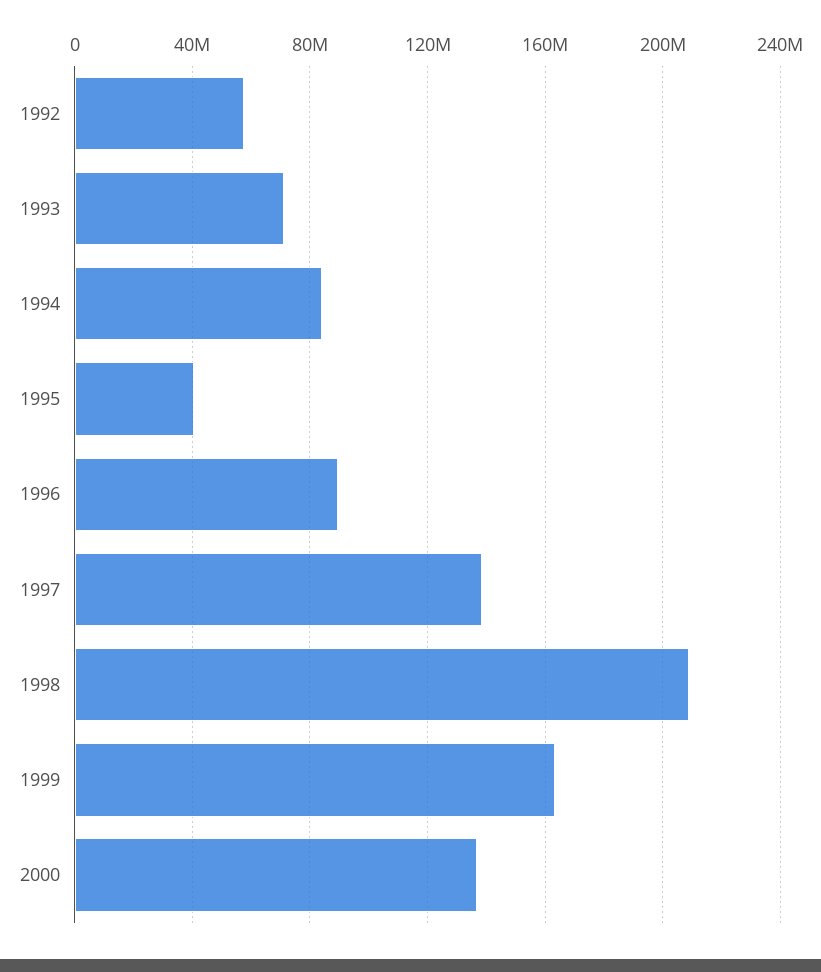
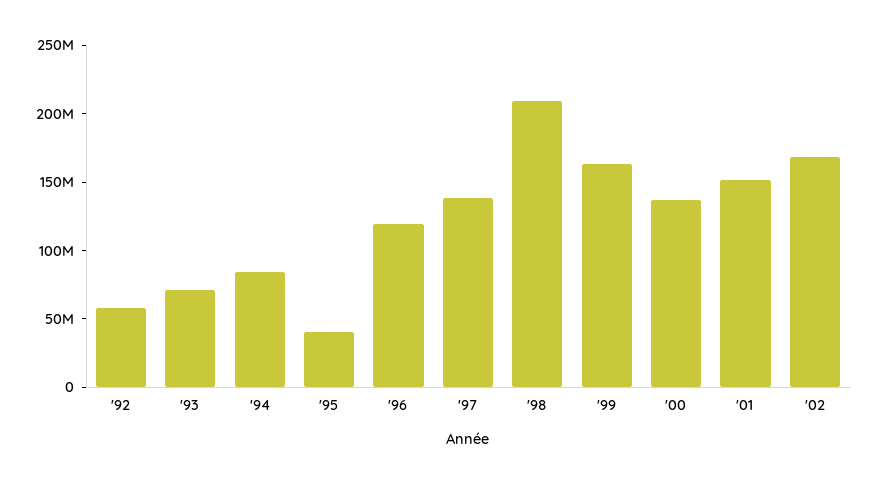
1996: 90000000 -> 120000000
'01: none -> 150000000
'02: none -> 170000000

